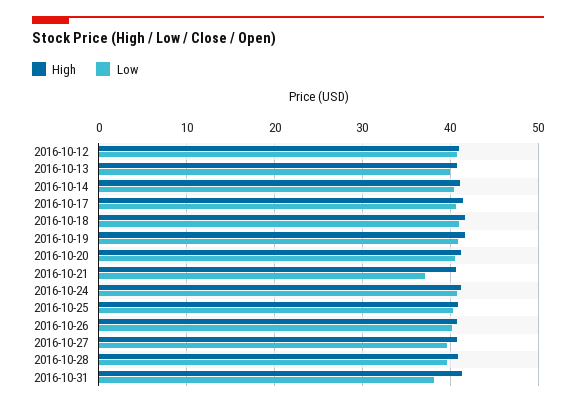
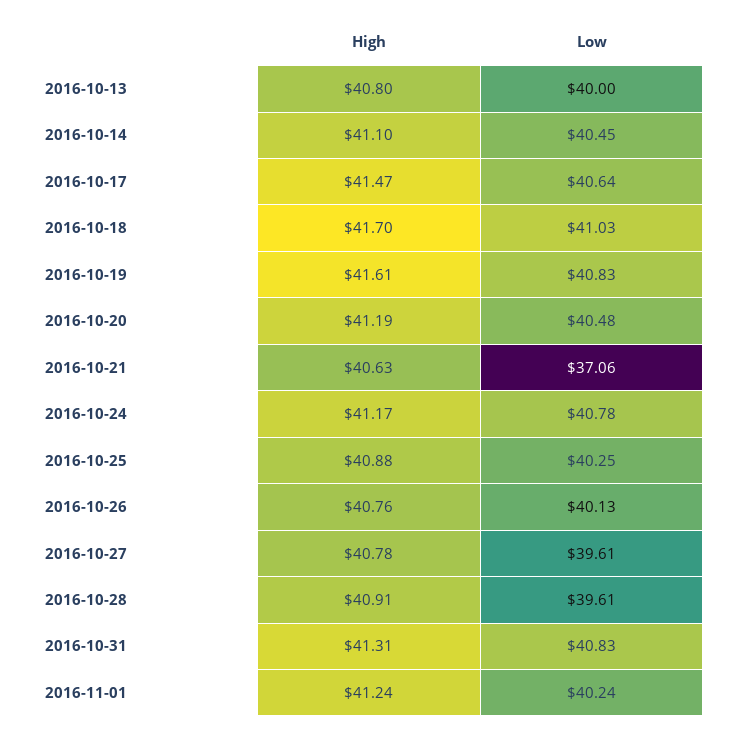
High, 2016-10-12: 41 -> none
Low, 2016-10-12: 41 -> none
Low, 2016-10-31: 38 -> 40.83
High, 2016-11-01: none -> 41.24
Low, 2016-11-01: none -> 40.24

